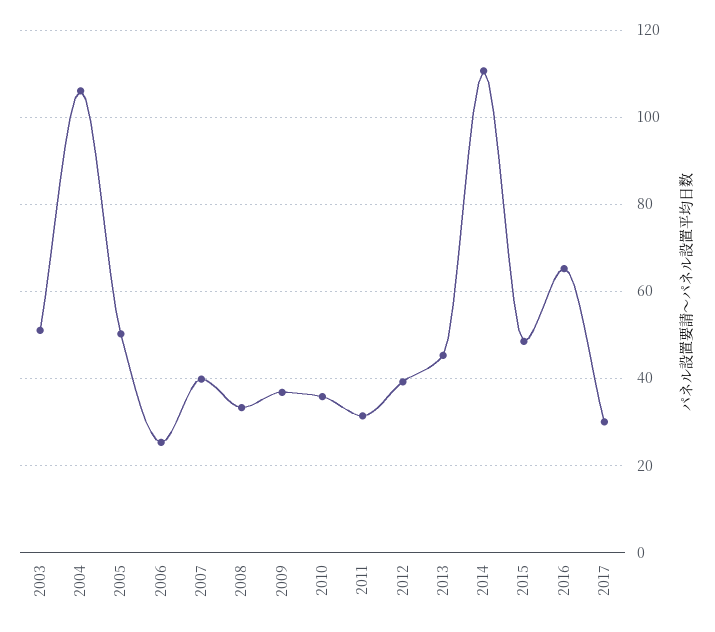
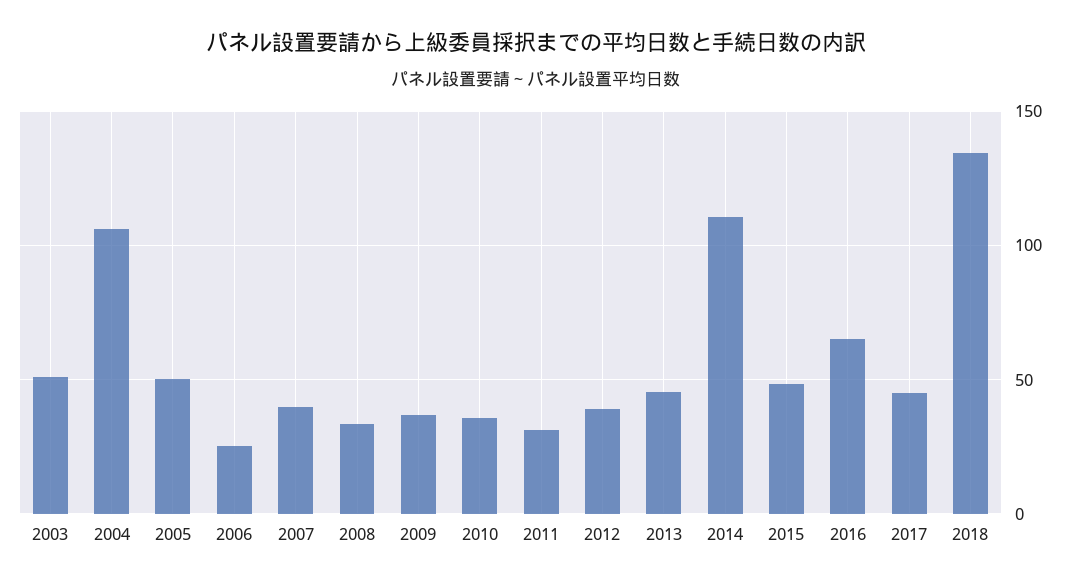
2017: 30 -> 45
2018: none -> 135

